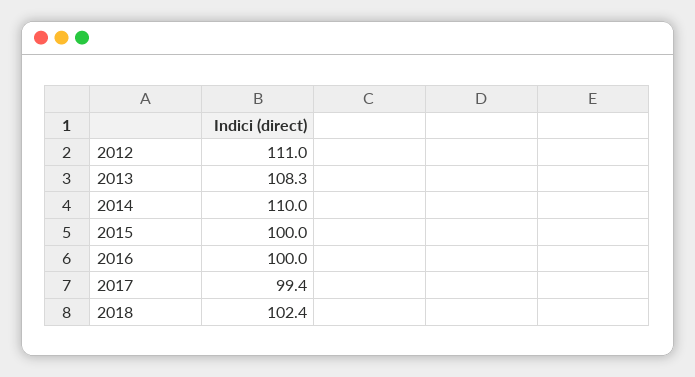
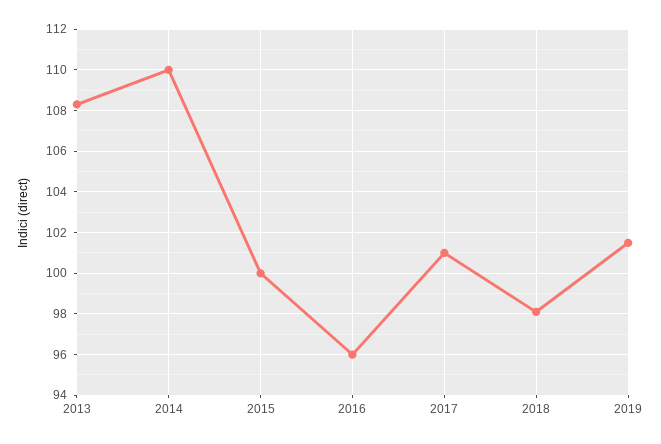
2012: 111 -> none
2016: 100 -> 96
2017: 99.4 -> 101
2018: 102.4 -> 98
2019: none -> 101.5

